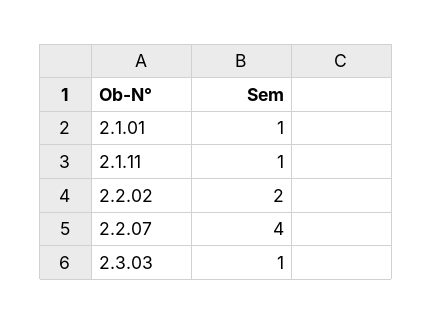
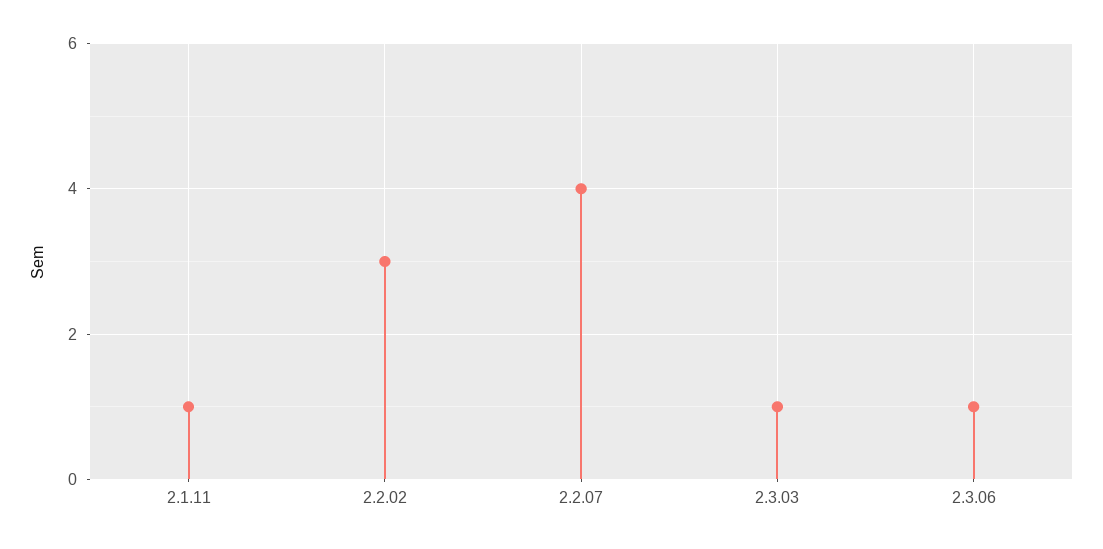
2.1.01: 1 -> none
2.2.02: 2 -> 3
2.3.06: none -> 1

